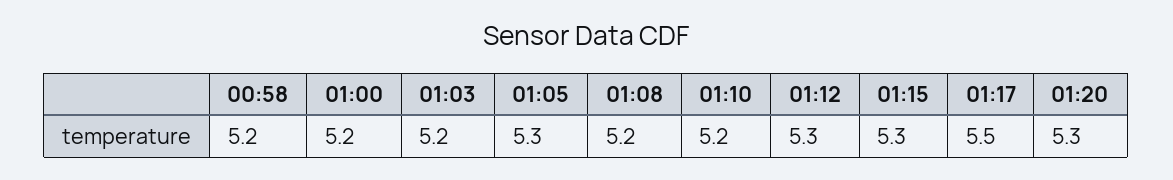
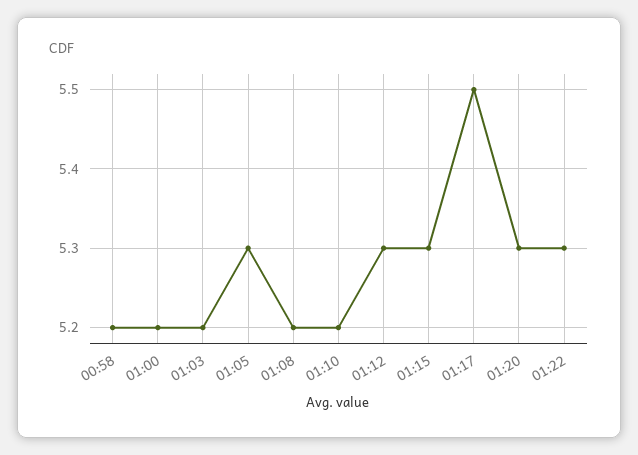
01:22: none -> 5.3

